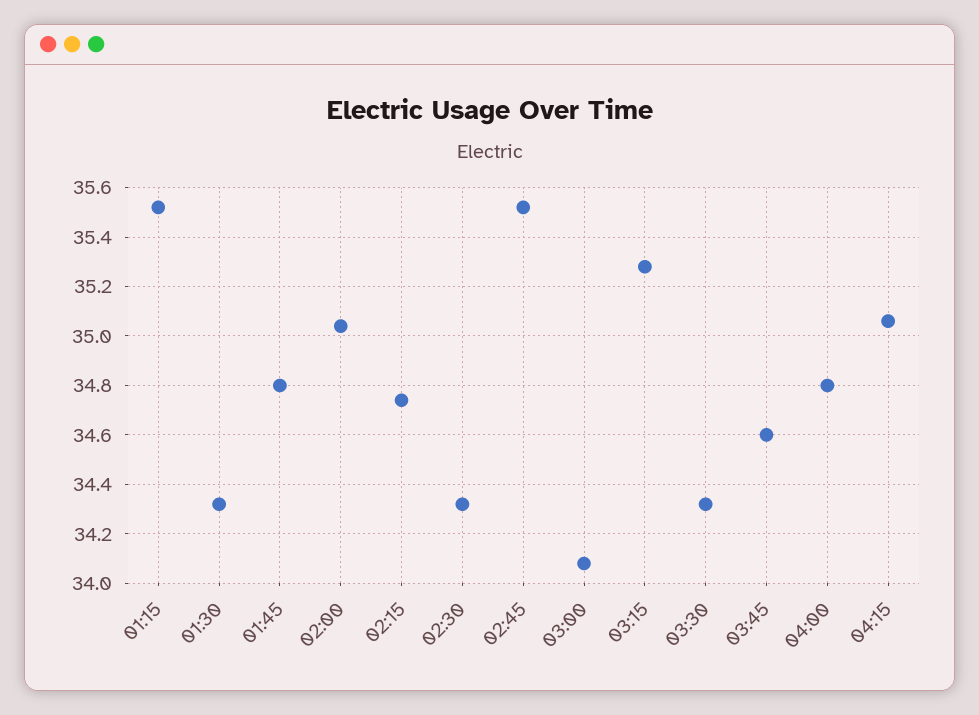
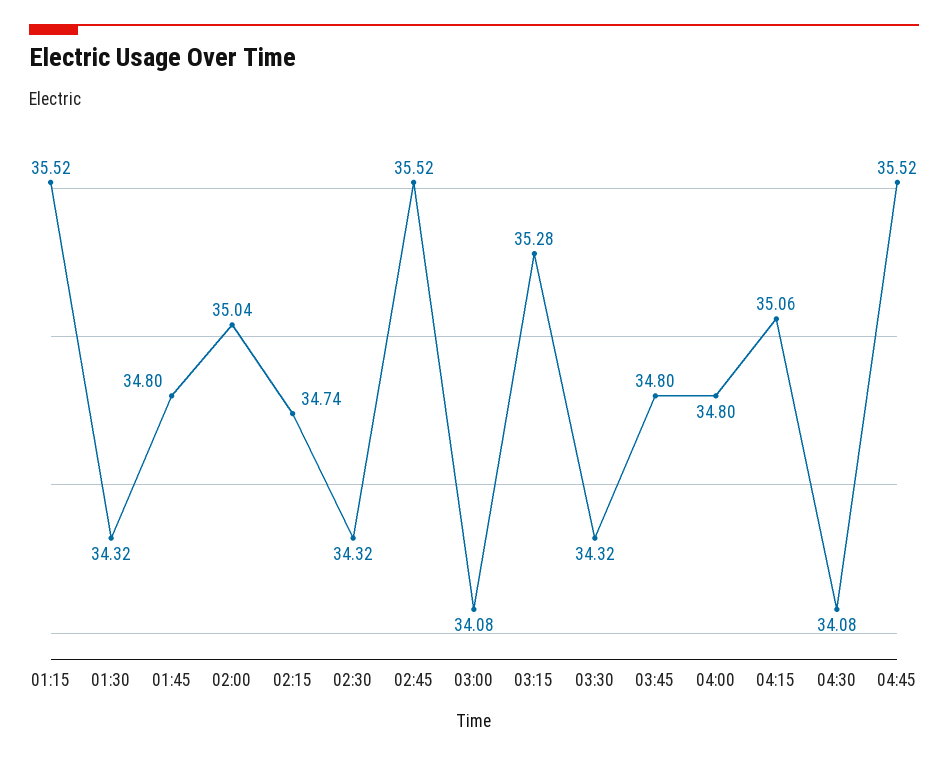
03:45: 34.6 -> 34.8
04:30: none -> 34.08
04:45: none -> 35.52

